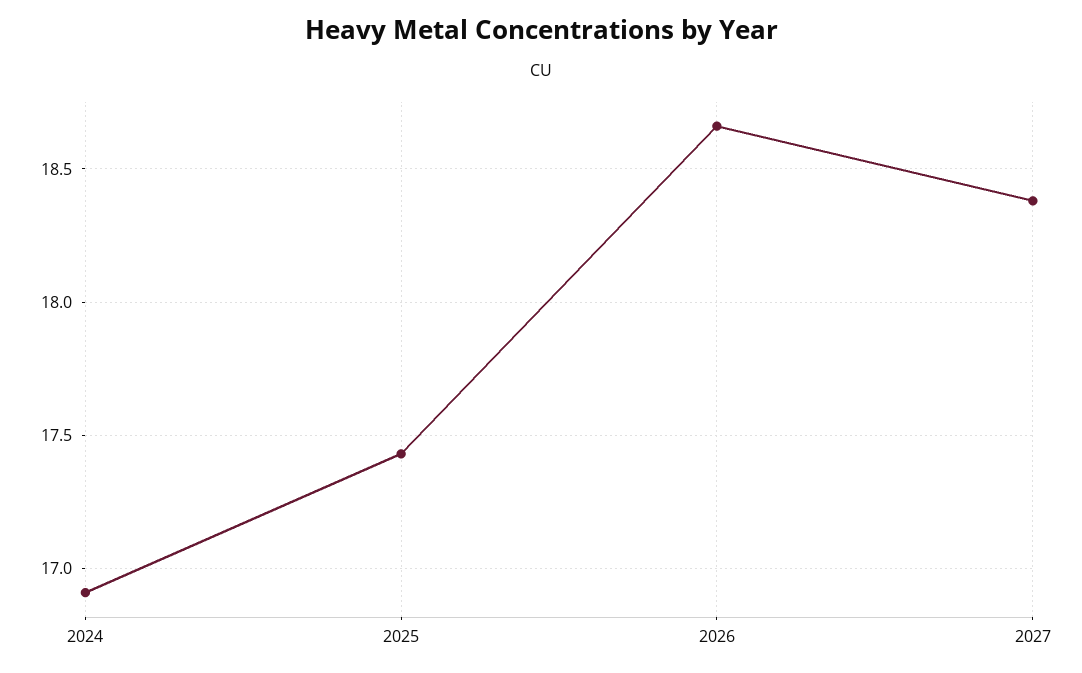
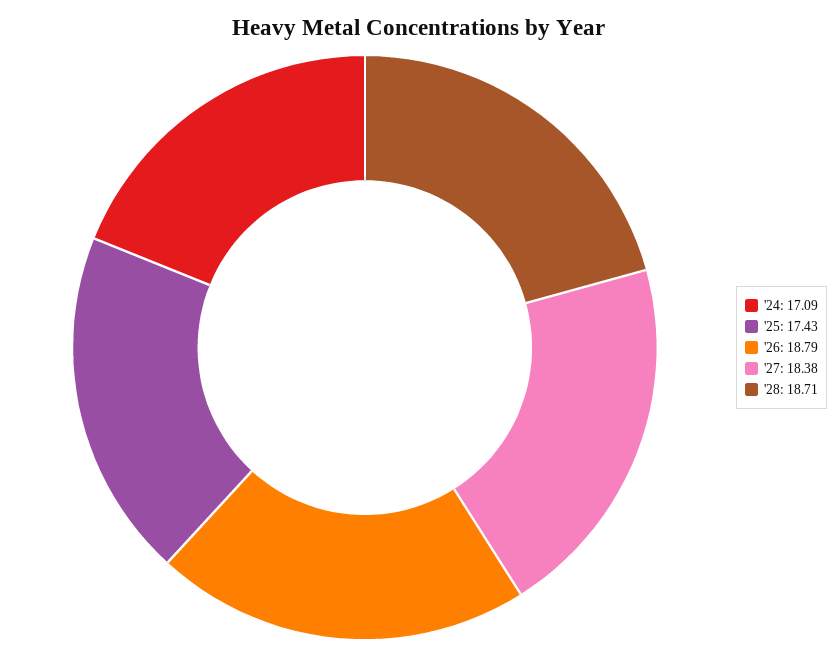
2024: 16.9 -> 17.09
2026: 18.65 -> 18.79
'28: none -> 18.71

